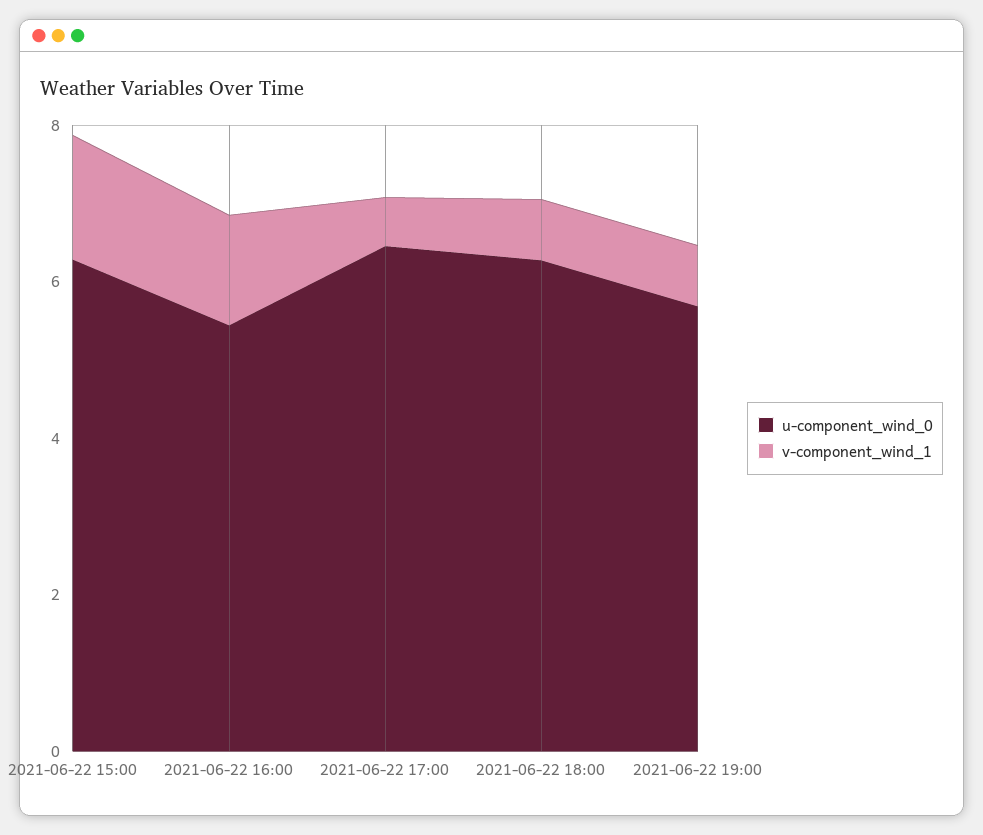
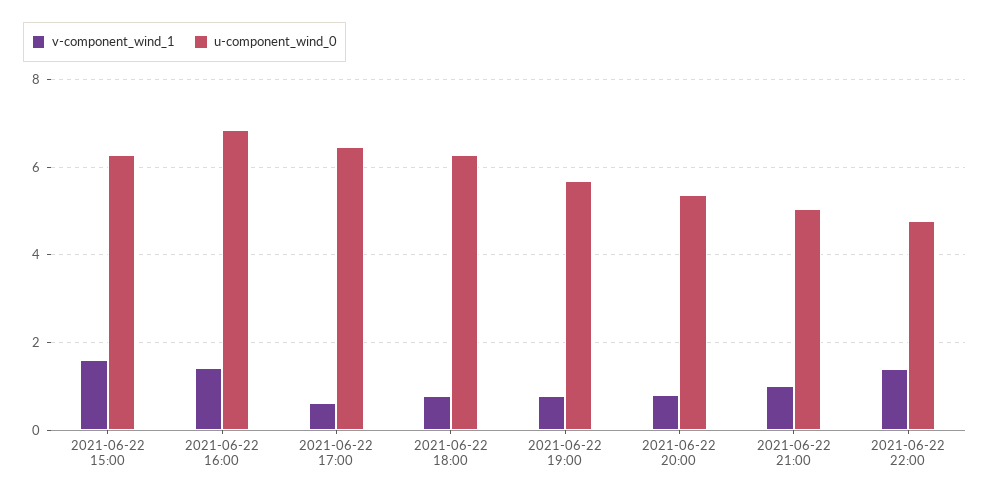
u-component_wind_0, 2021-06-22 16:00: 5.5 -> 6.8
v-component_wind_1, 2021-06-22 20:00: none -> 0.8
u-component_wind_0, 2021-06-22 20:00: none -> 5.4
v-component_wind_1, 2021-06-22 21:00: none -> 1
u-component_wind_0, 2021-06-22 21:00: none -> 5
v-component_wind_1, 2021-06-22 22:00: none -> 1.4
u-component_wind_0, 2021-06-22 22:00: none -> 4.8

